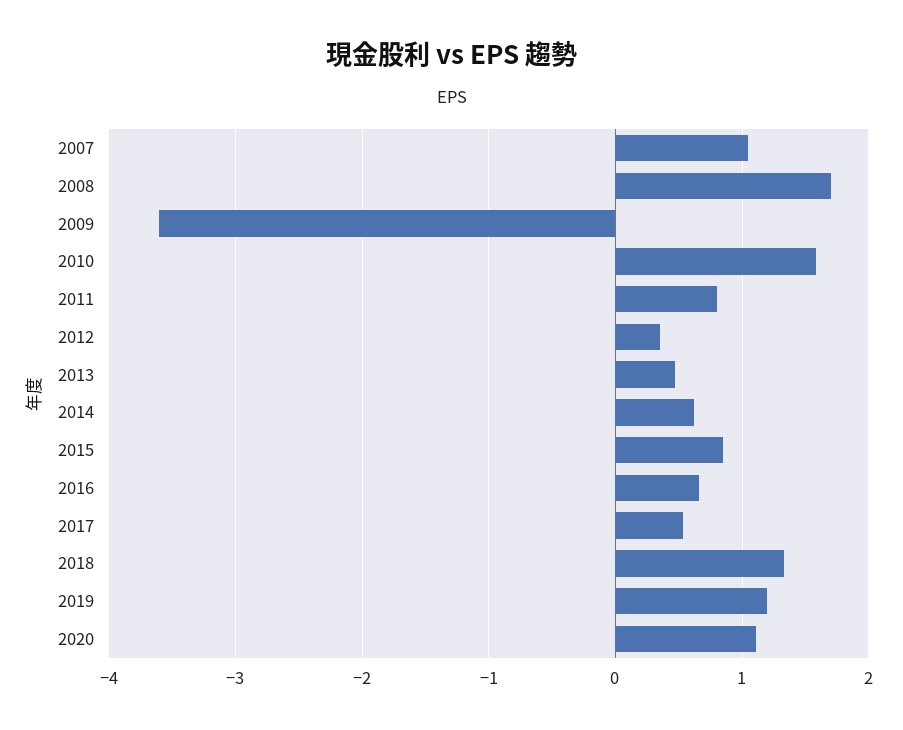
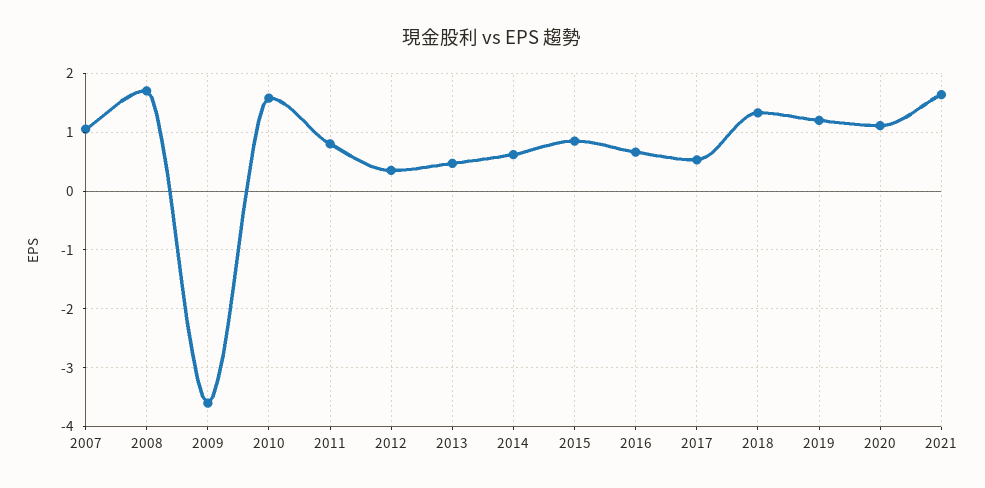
2021: none -> 1.6

